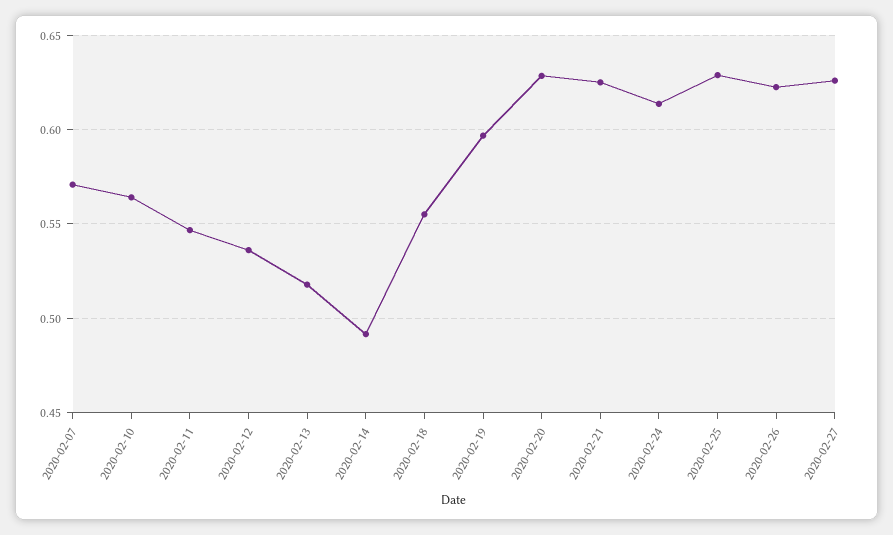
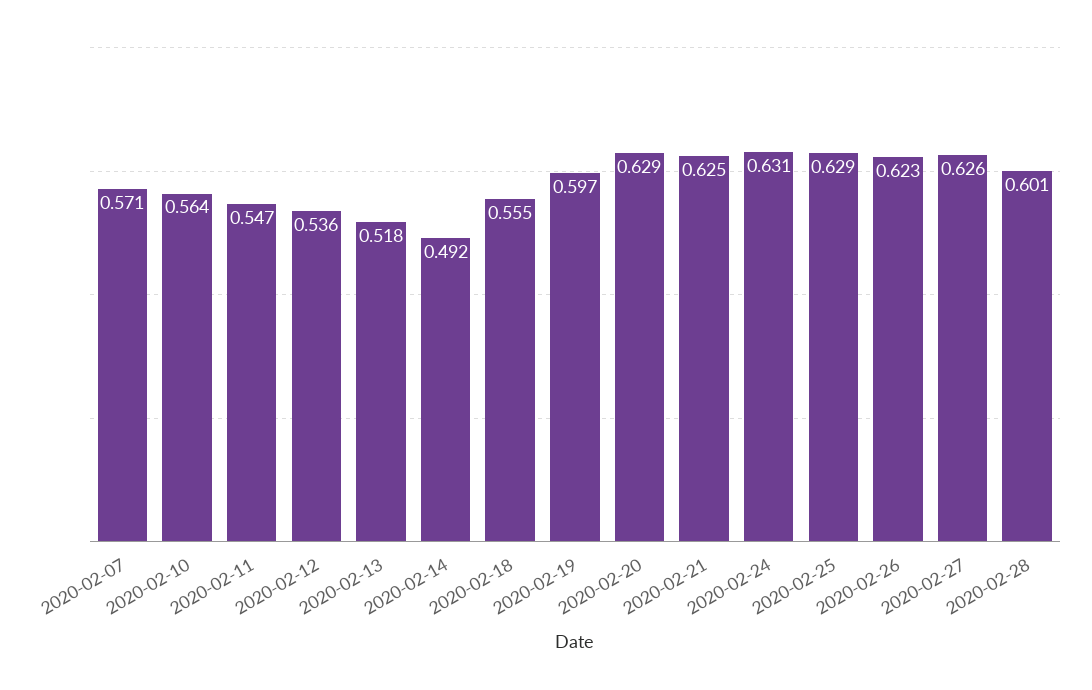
2020-02-24: 0.615 -> 0.631
2020-02-28: none -> 0.601

